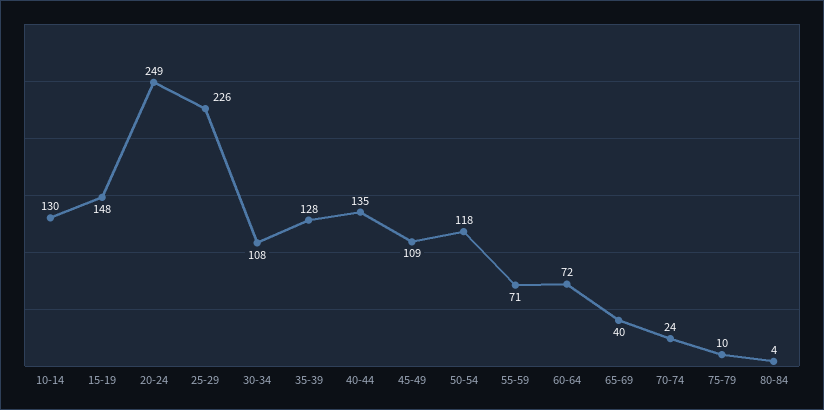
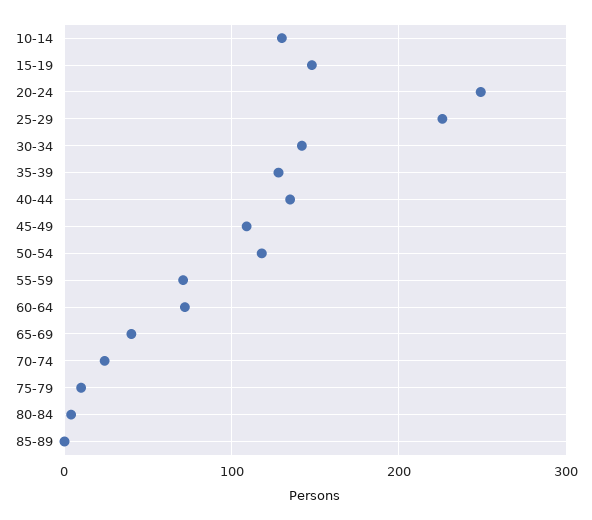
30-34: 108 -> 140
85-89: none -> 0

